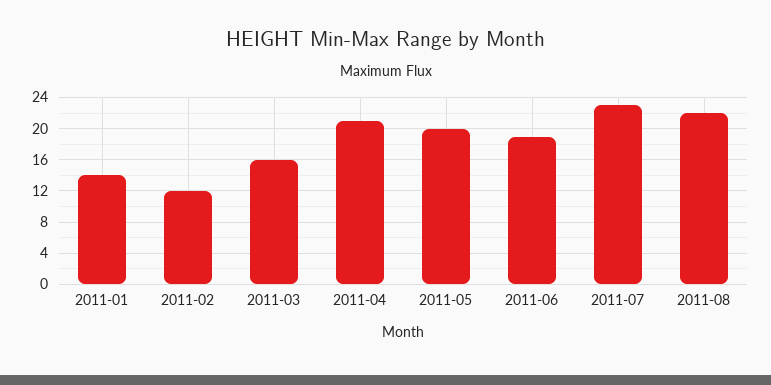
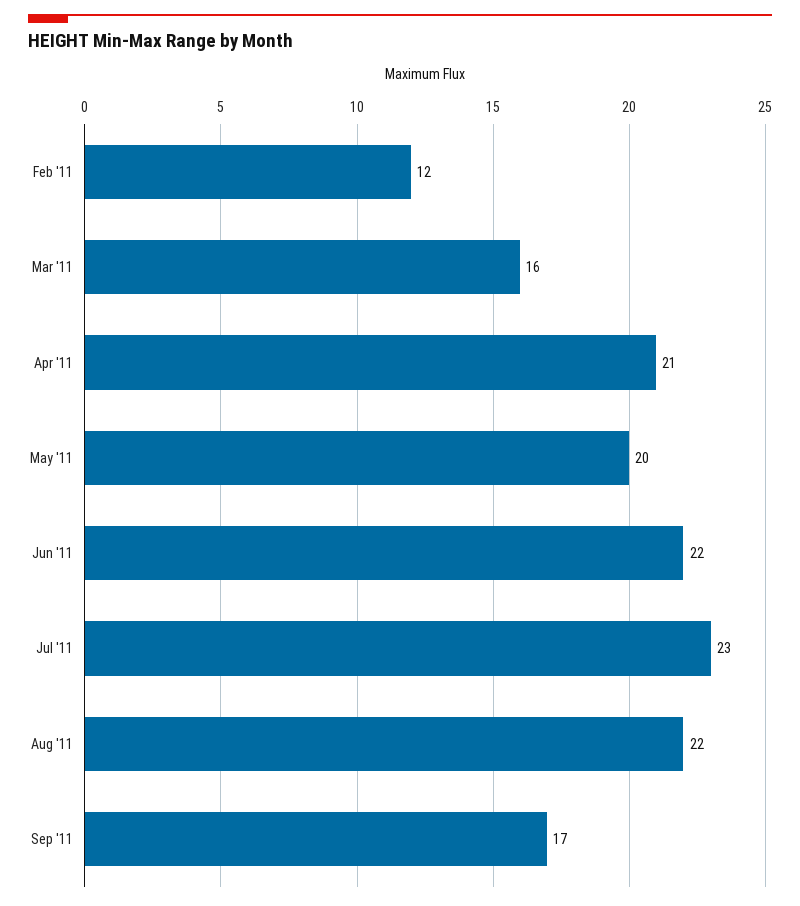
2011-01: 14 -> none
2011-06: 19 -> 22
Sep '11: none -> 17

